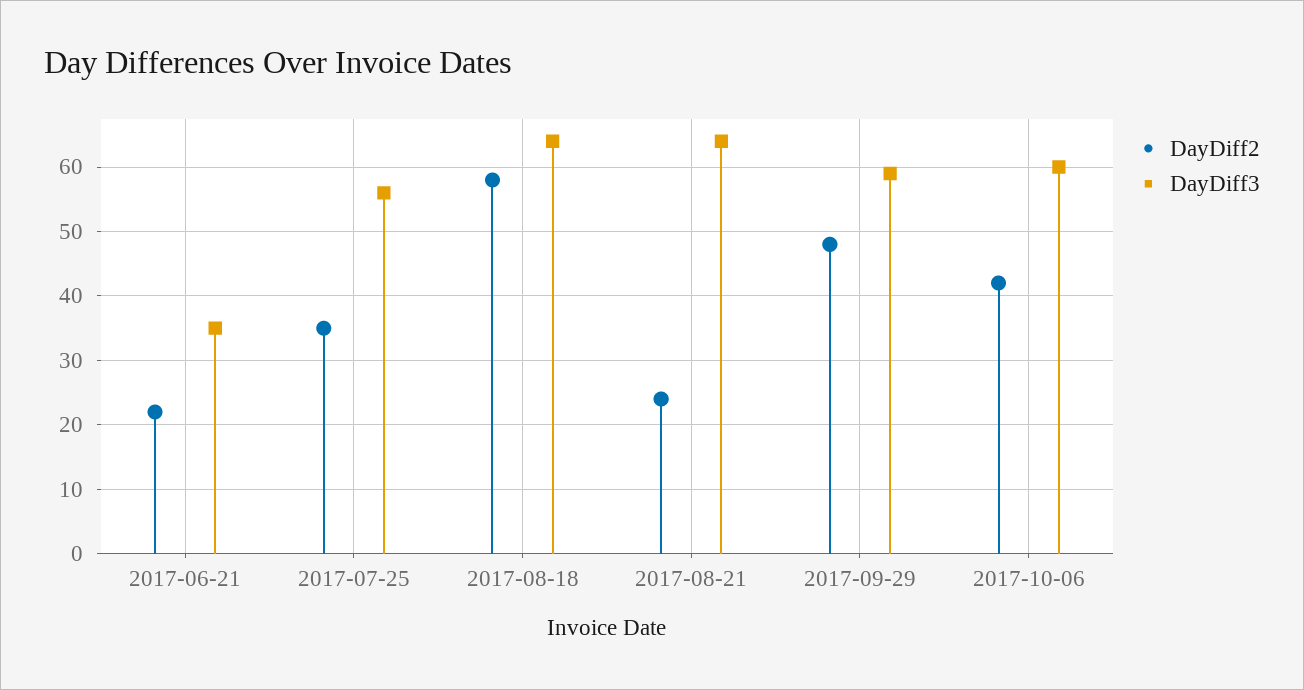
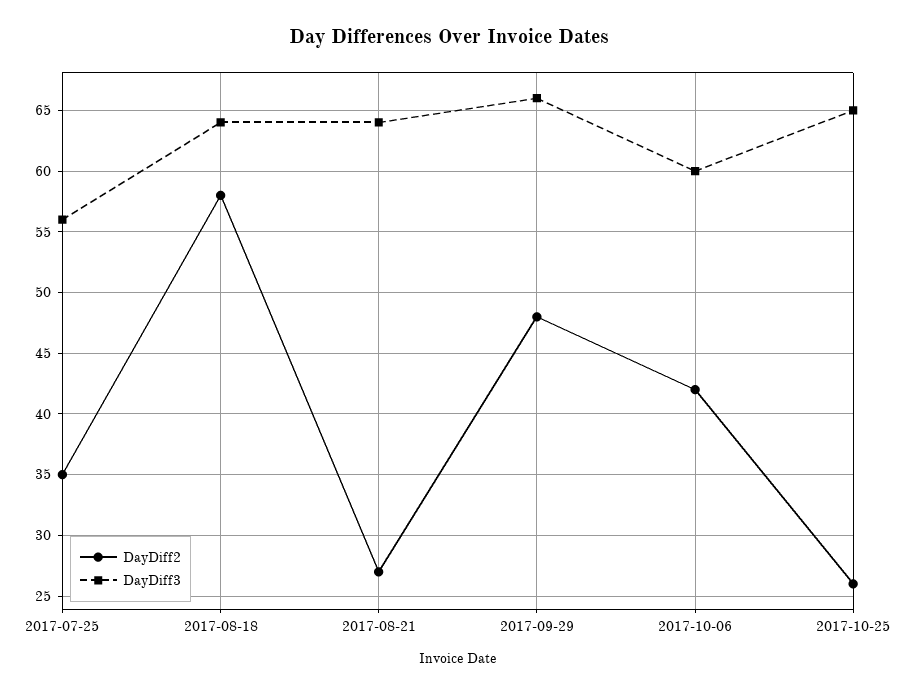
DayDiff2, 2017-06-21: 22 -> none
DayDiff3, 2017-06-21: 35 -> none
DayDiff2, 2017-08-21: 24 -> 27
DayDiff3, 2017-09-29: 59 -> 66
DayDiff2, 2017-10-25: none -> 26
DayDiff3, 2017-10-25: none -> 65

